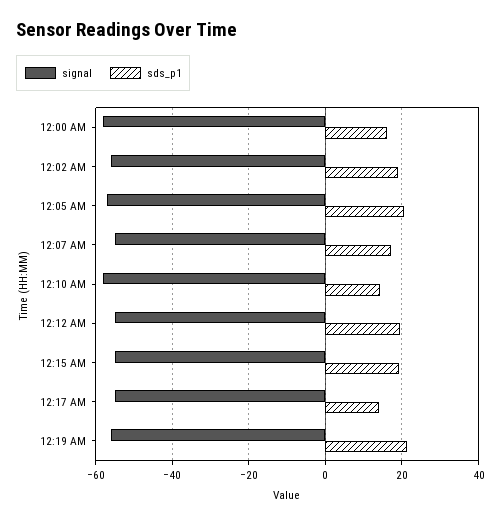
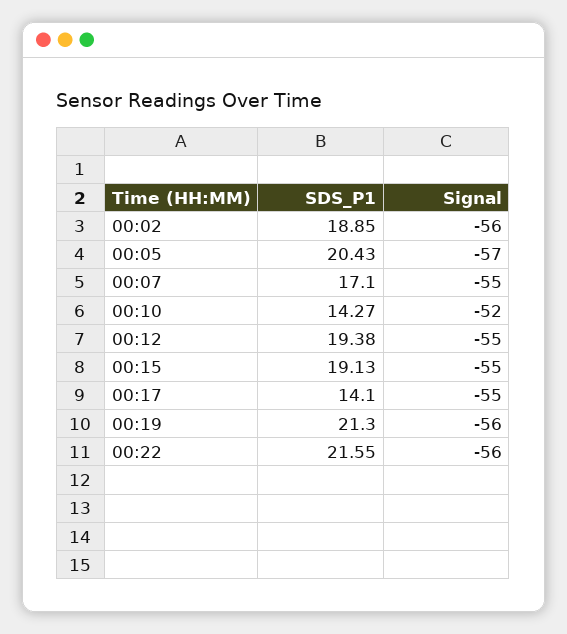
signal, 12:00 AM: -58 -> none
sds_p1, 12:00 AM: 16 -> none
signal, 12:10 AM: -58 -> -52
sds_p1, 00:22: none -> 21.55
signal, 00:22: none -> -56

